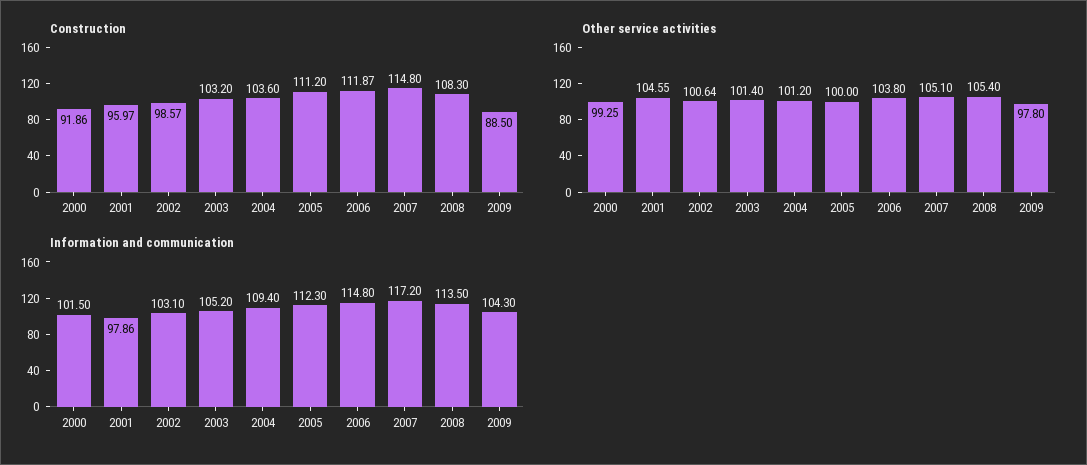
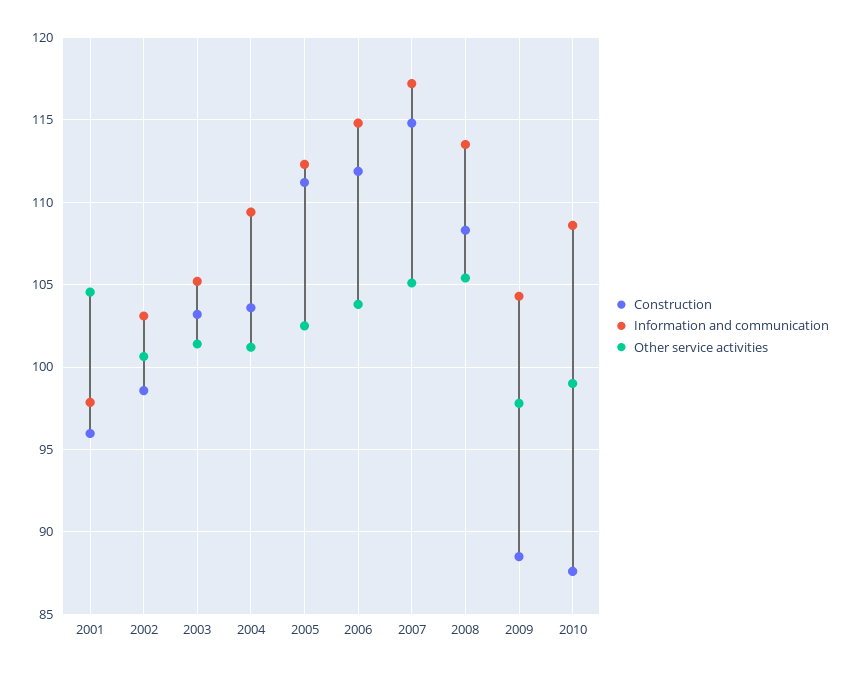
Construction, 2000: 91.86 -> none
Other service activities, 2000: 99.25 -> none
Other service activities, 2005: 100 -> 102.5
Information and communication, 2000: 101.5 -> none
Construction, 2010: none -> 87.5
Information and communication, 2010: none -> 108.5
Other service activities, 2010: none -> 99

